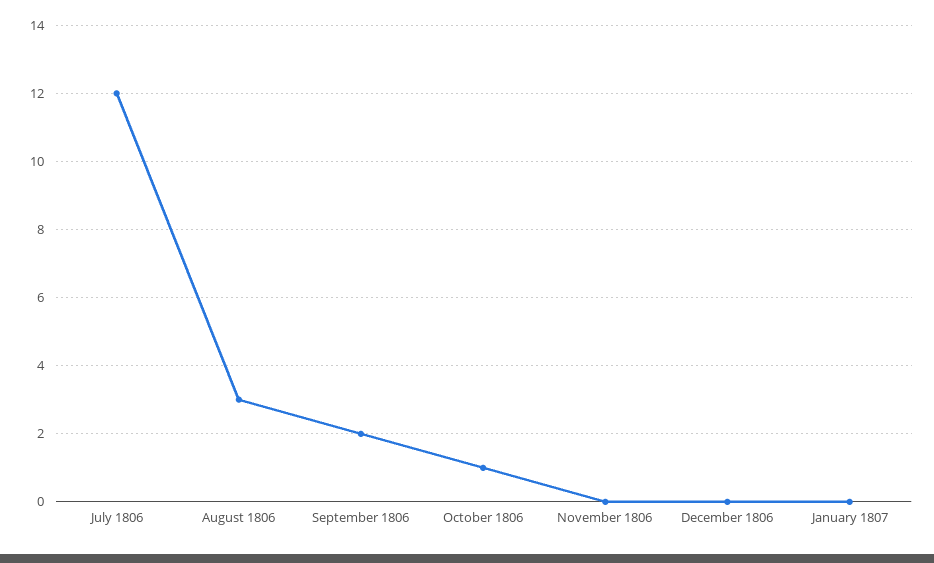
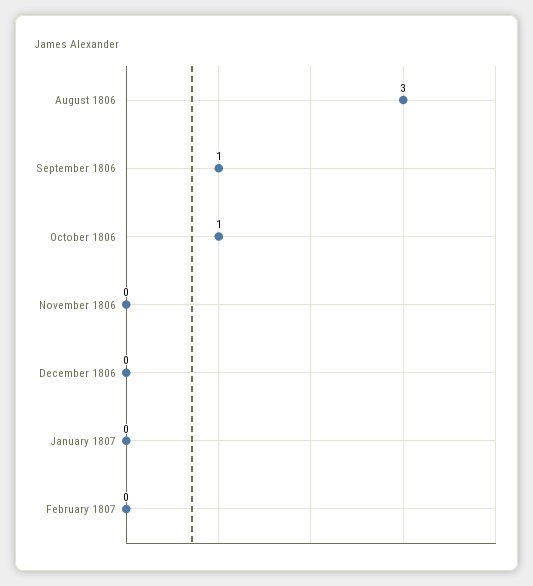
July 1806: 12 -> none
September 1806: 2 -> 1
February 1807: none -> 0

